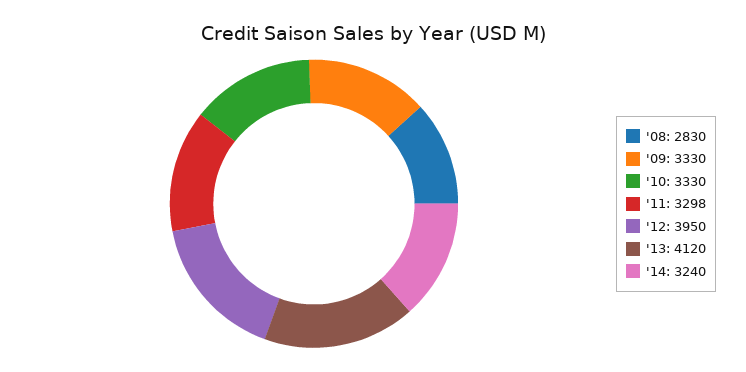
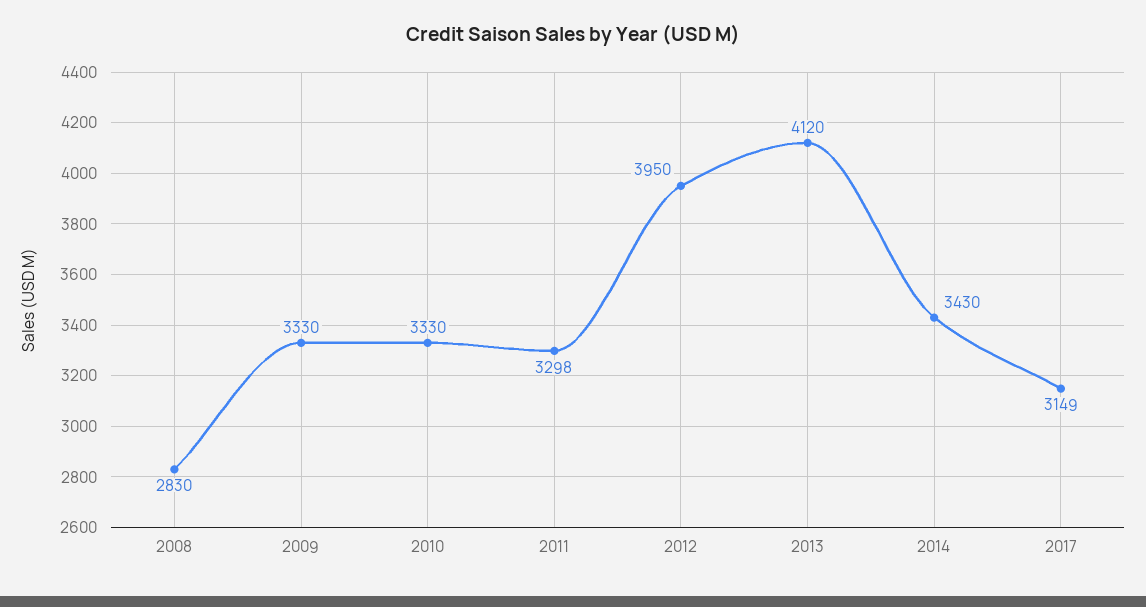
'14: 3240 -> 3430
2017: none -> 3149

